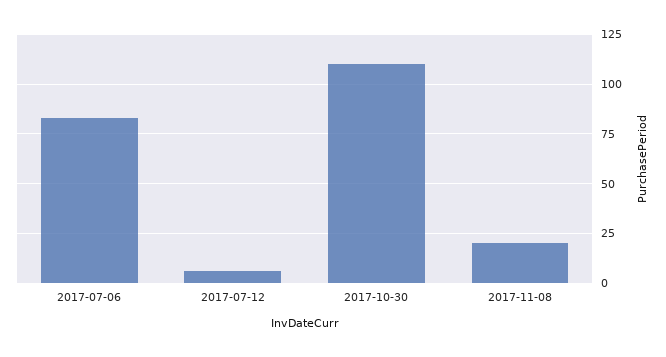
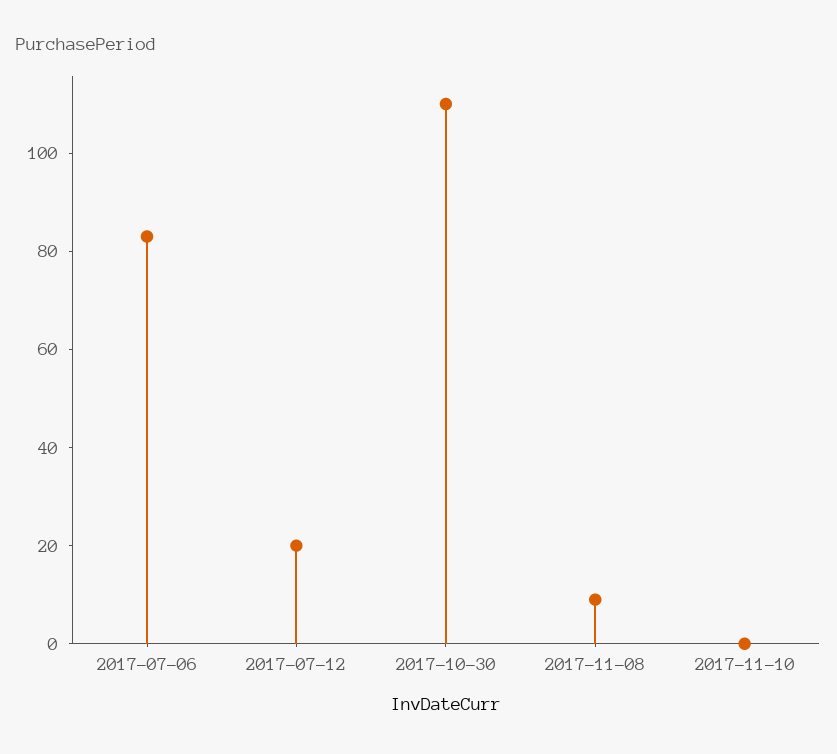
2017-07-12: 5 -> 20
2017-11-08: 20 -> 10
2017-11-10: none -> 0

